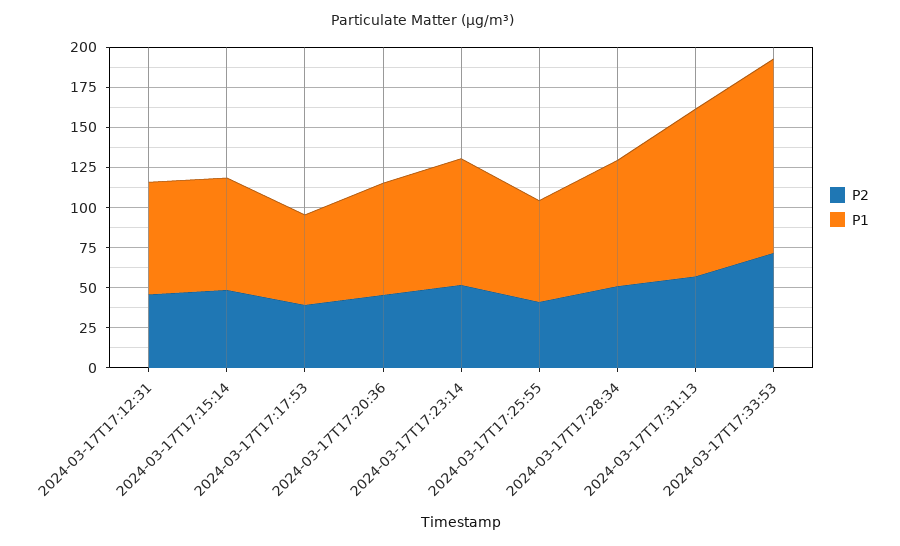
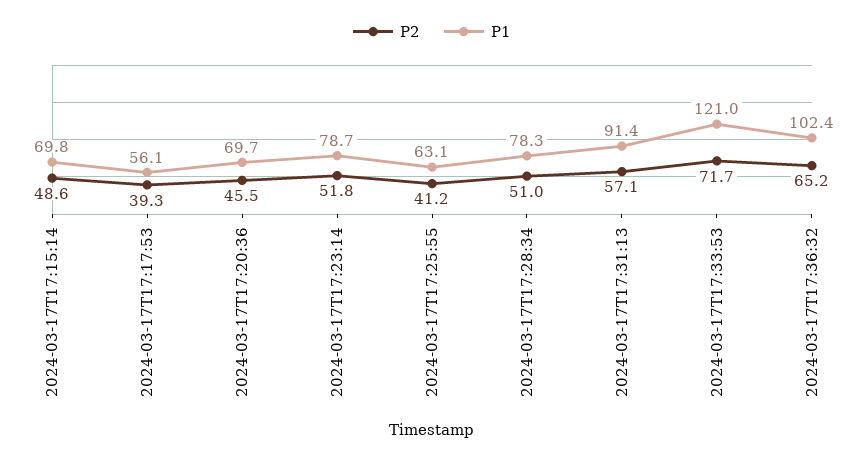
P2, 2024-03-17T17:12:31: 45 -> none
P1, 2024-03-17T17:12:31: 70 -> none
P1, 2024-03-17T17:31:13: 105 -> 91.4
P2, 2024-03-17T17:36:32: none -> 65.2
P1, 2024-03-17T17:36:32: none -> 102.4

